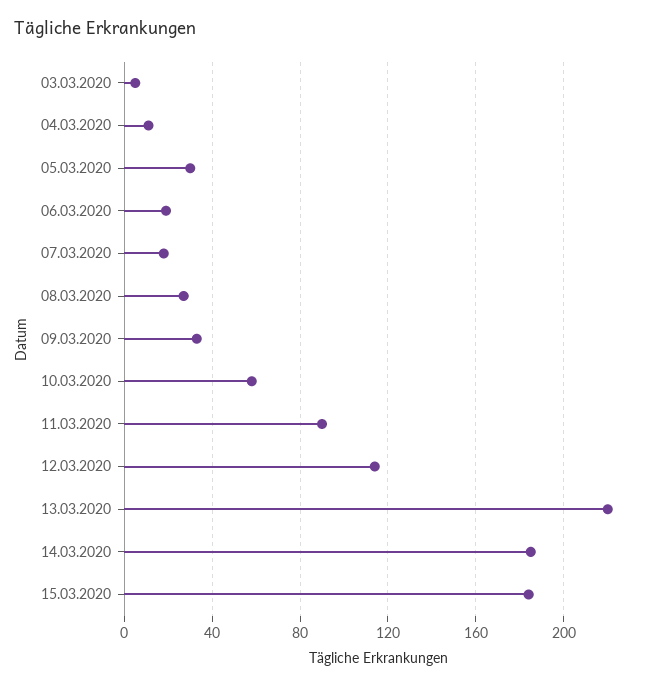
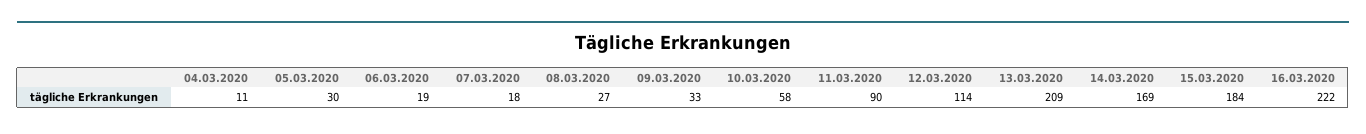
03.03.2020: 5 -> none
13.03.2020: 220 -> 209
14.03.2020: 185 -> 169
16.03.2020: none -> 222

